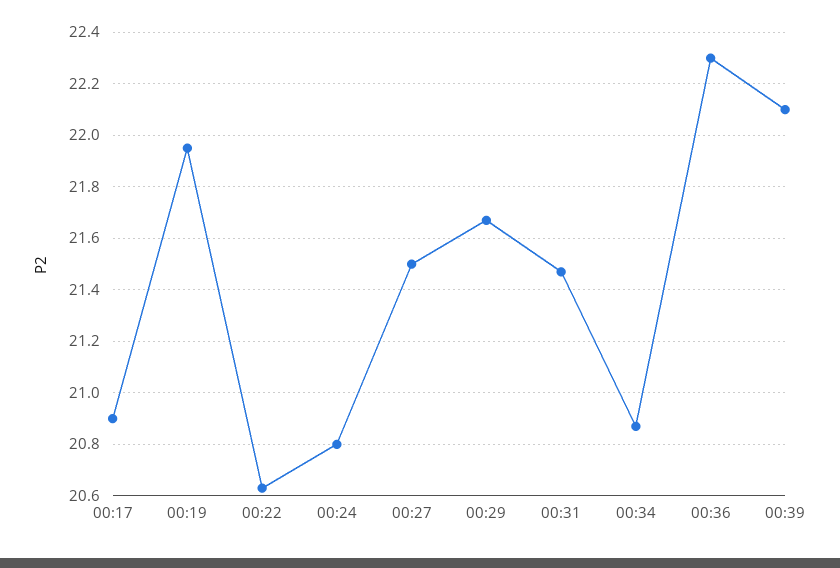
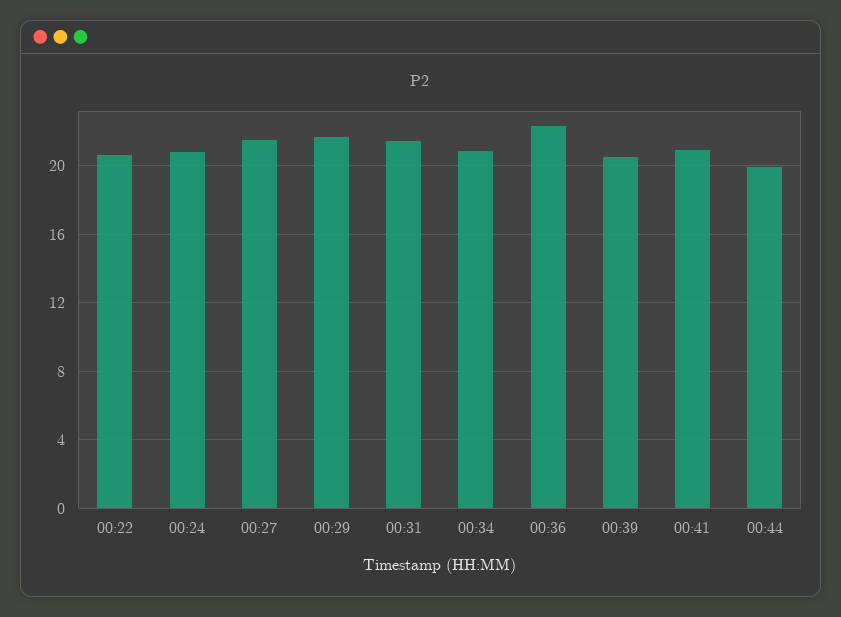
00:17: 20.9 -> none
00:19: 21.95 -> none
00:39: 22.1 -> 20.5
00:41: none -> 21
00:44: none -> 20

